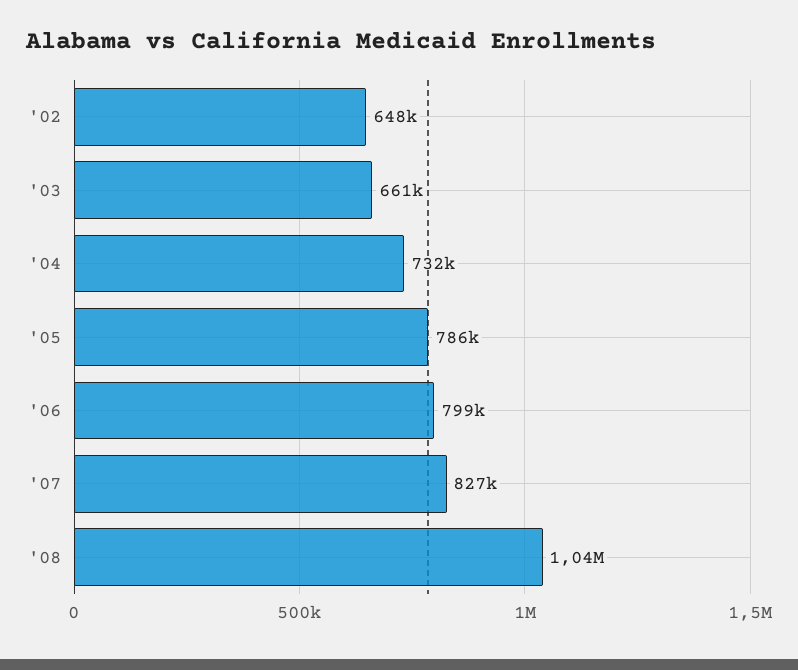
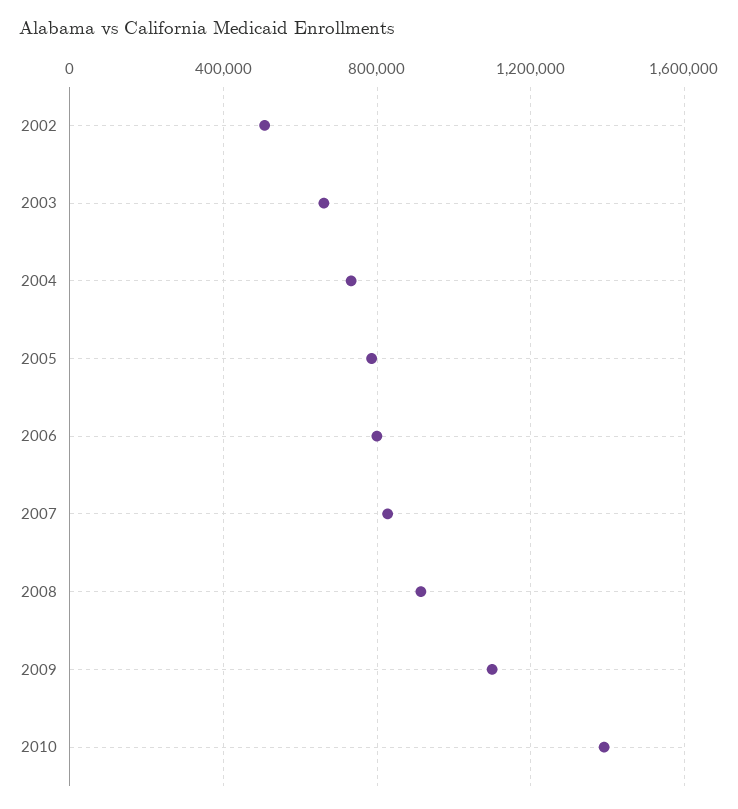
'02: 648000 -> 500000
'08: 1040000 -> 900000
2009: none -> 1100000
2010: none -> 1400000

